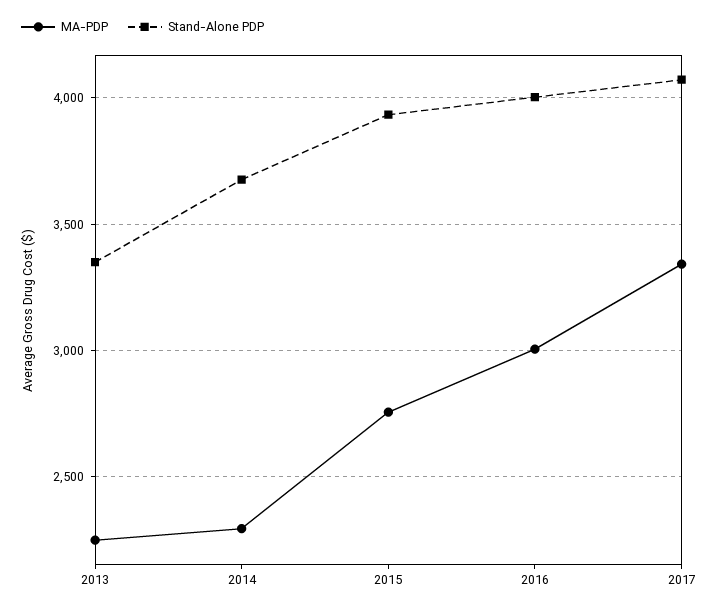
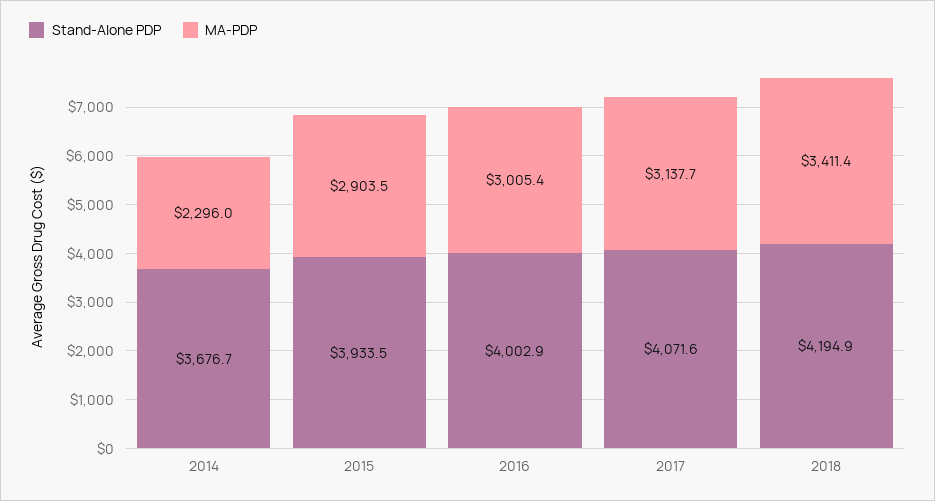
MA-PDP, 2013: 2250 -> none
Stand-Alone PDP, 2013: 3350 -> none
MA-PDP, 2015: 2750 -> 2903.5
MA-PDP, 2017: 3350 -> 3137.7
Stand-Alone PDP, 2018: none -> 4194.9
MA-PDP, 2018: none -> 3411.4

